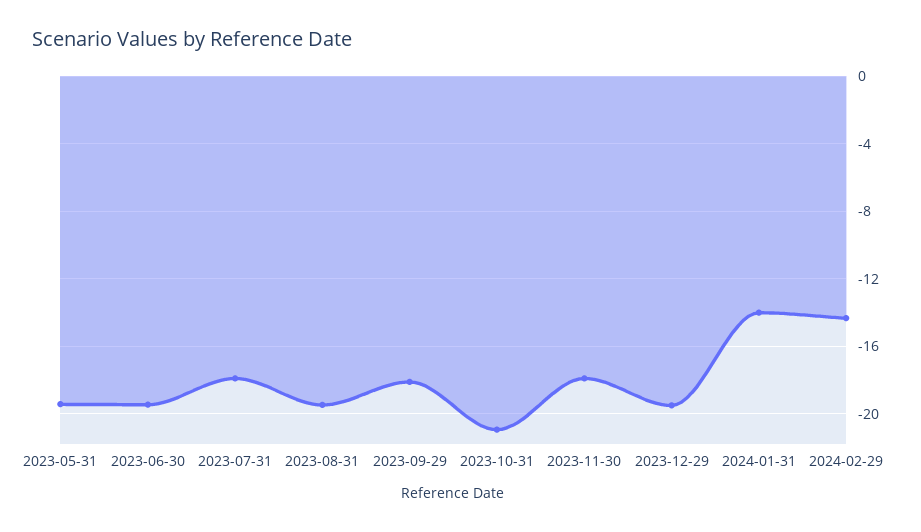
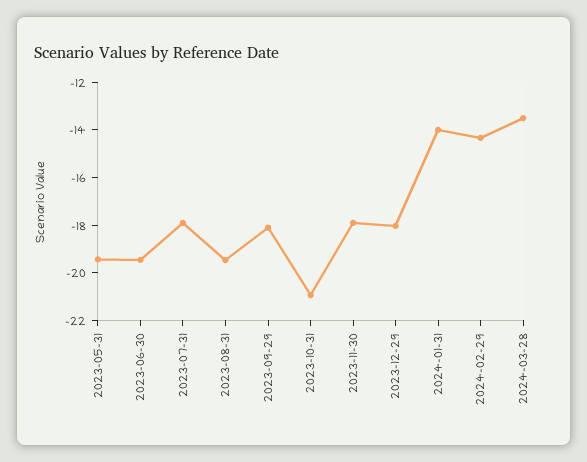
2023-12-29: -19.5 -> -18
2024-03-28: none -> -13.5

